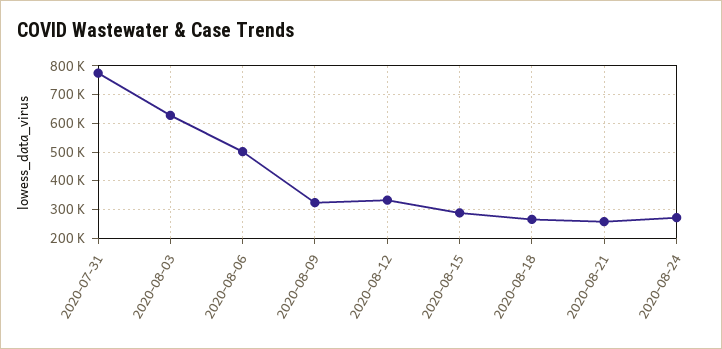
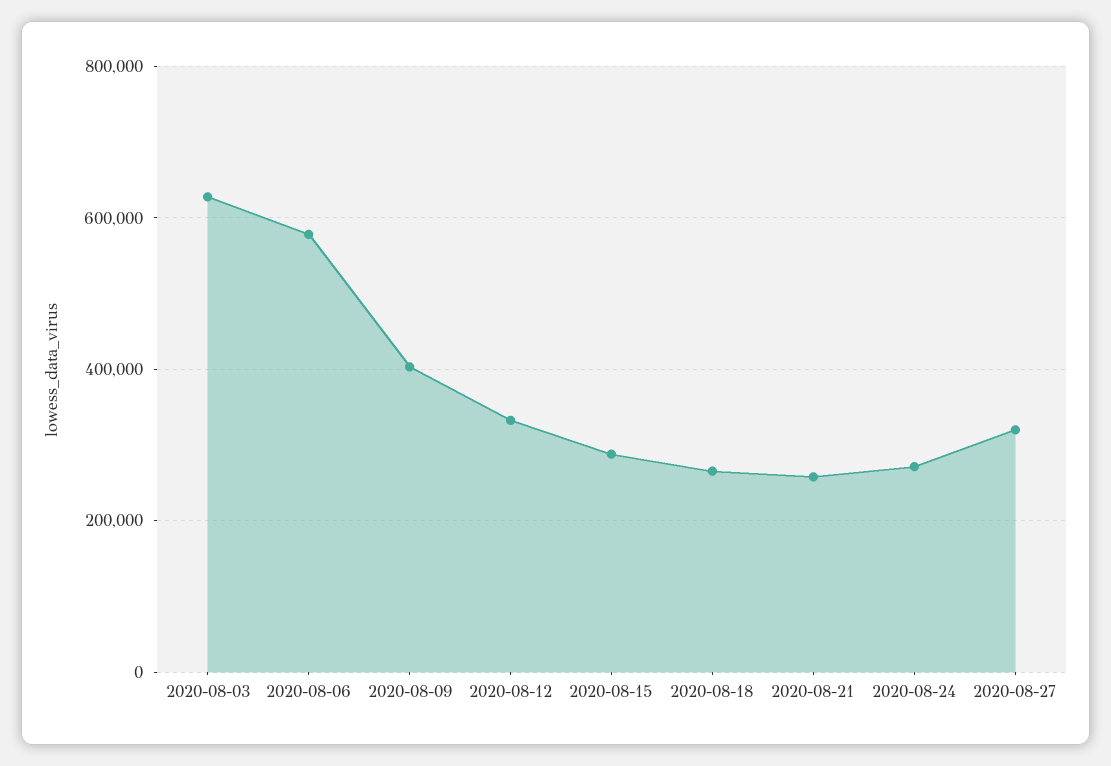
2020-07-31: 775000 -> none
2020-08-06: 500000 -> 580000
2020-08-09: 325000 -> 400000
2020-08-27: none -> 320000

